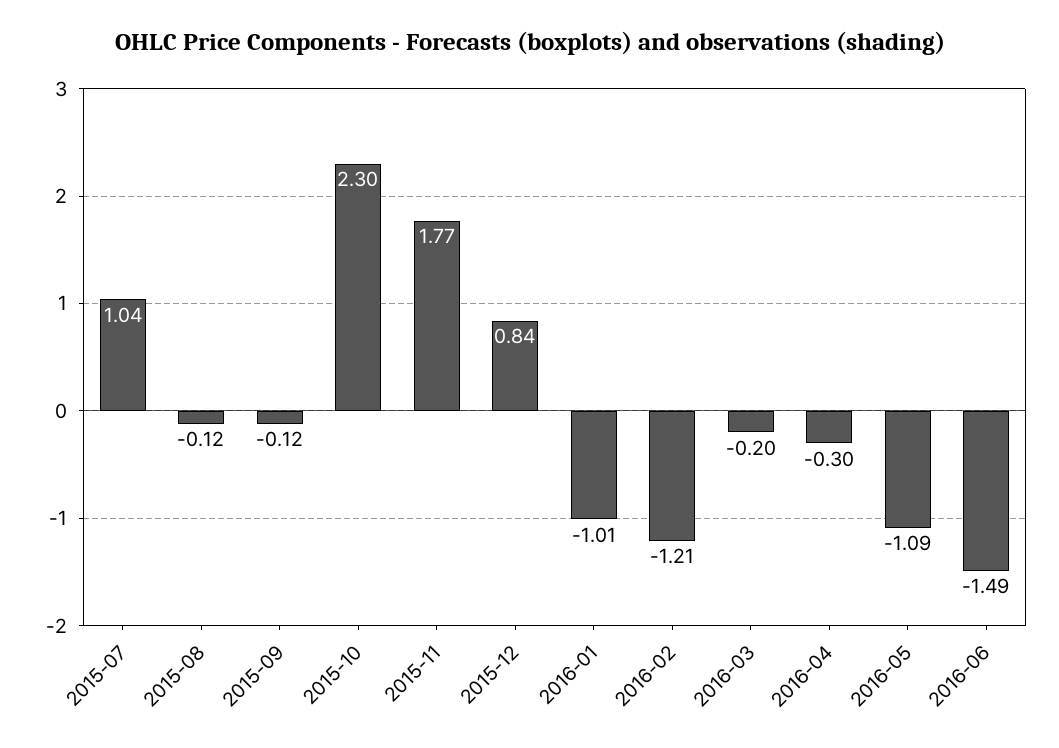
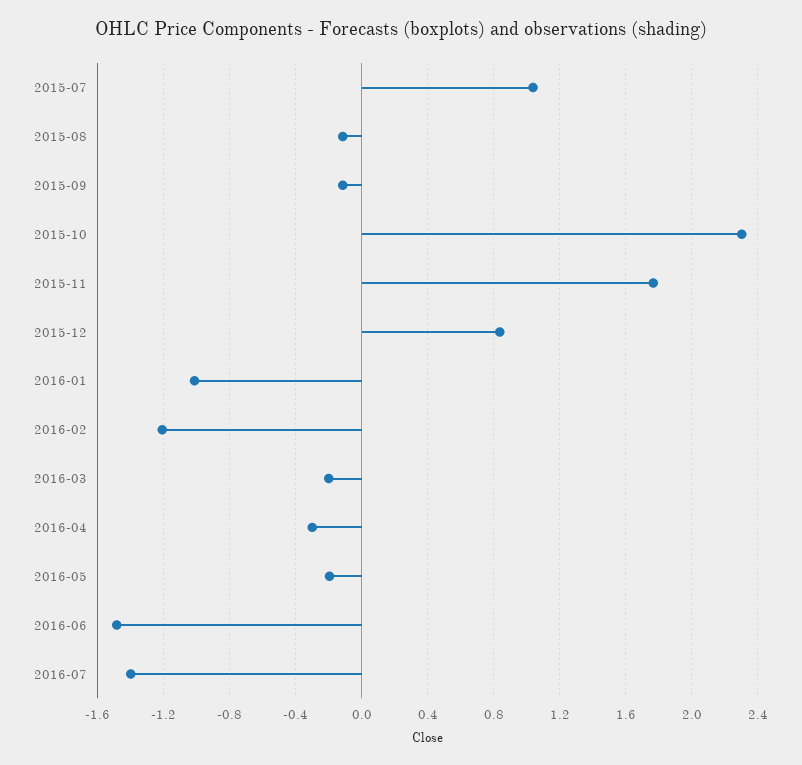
2016-05: -1.09 -> -0.2
2016-07: none -> -1.4

